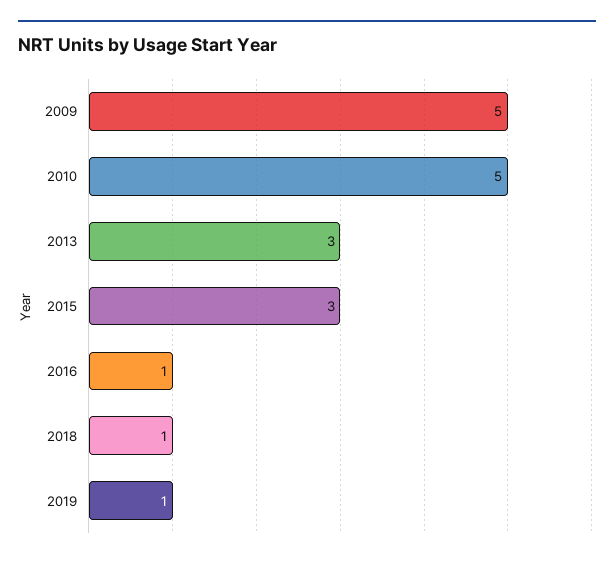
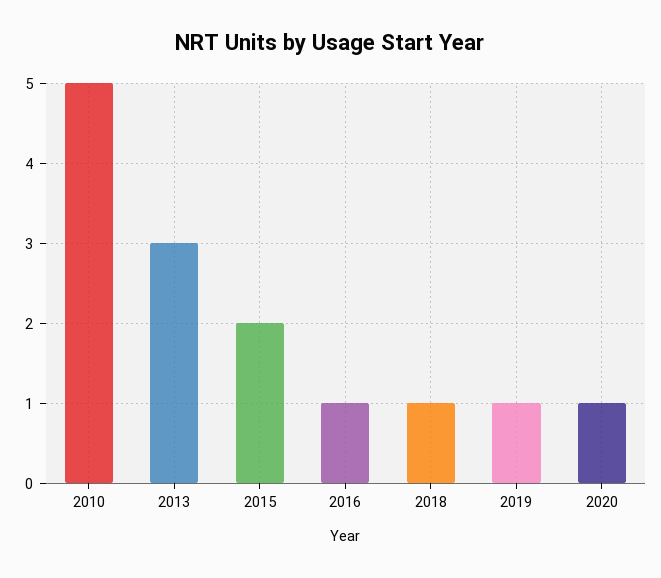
2009: 5 -> none
2015: 3 -> 2
2020: none -> 1

